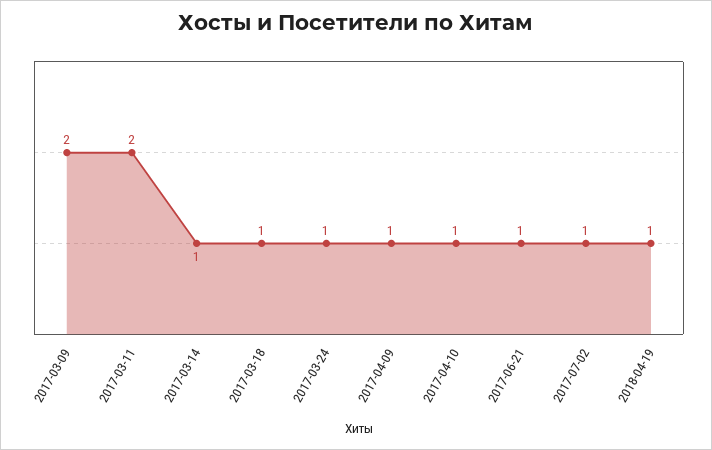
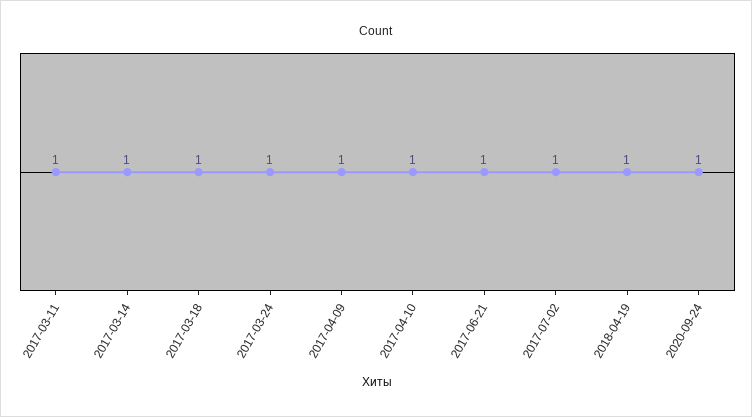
2017-03-09: 2 -> none
2017-03-11: 2 -> 1
2020-09-24: none -> 1

